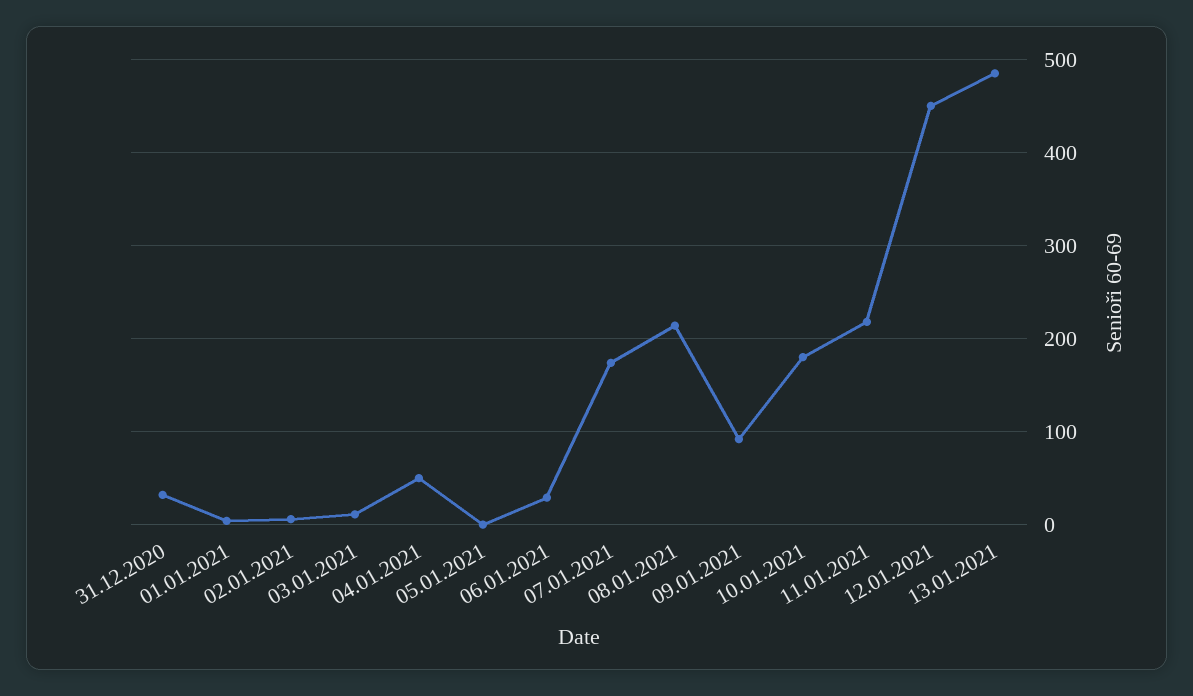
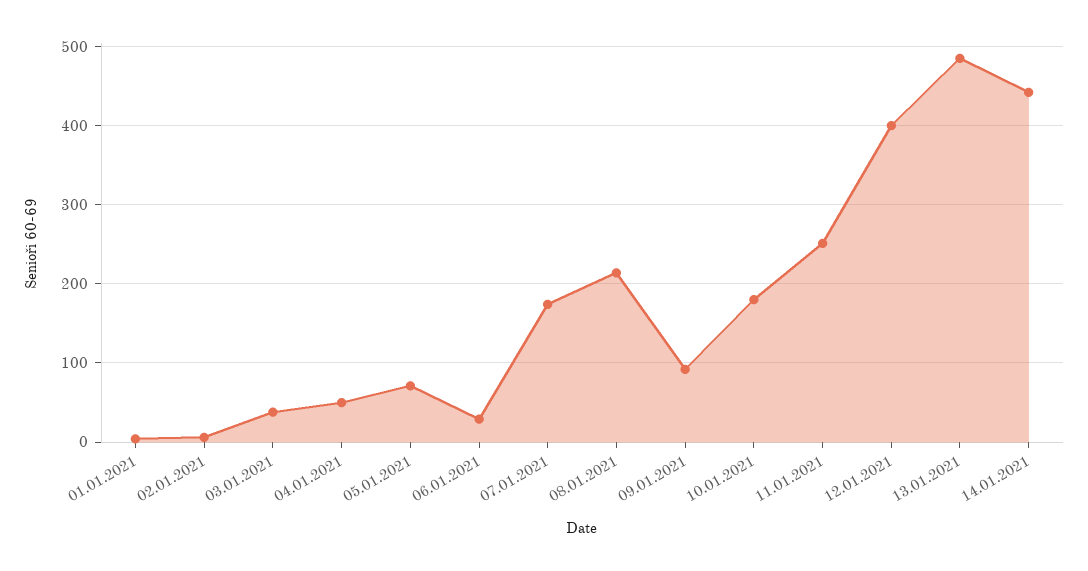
31.12.2020: 30 -> none
03.01.2021: 10 -> 40
05.01.2021: 0 -> 70
11.01.2021: 220 -> 250
12.01.2021: 450 -> 400
14.01.2021: none -> 440

